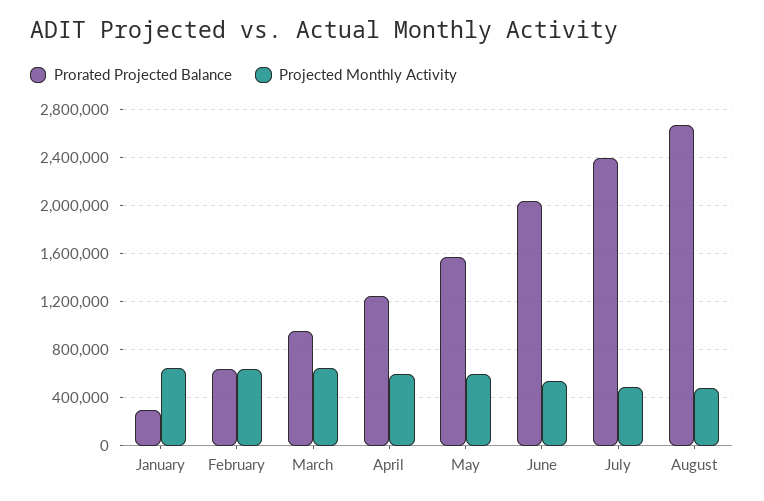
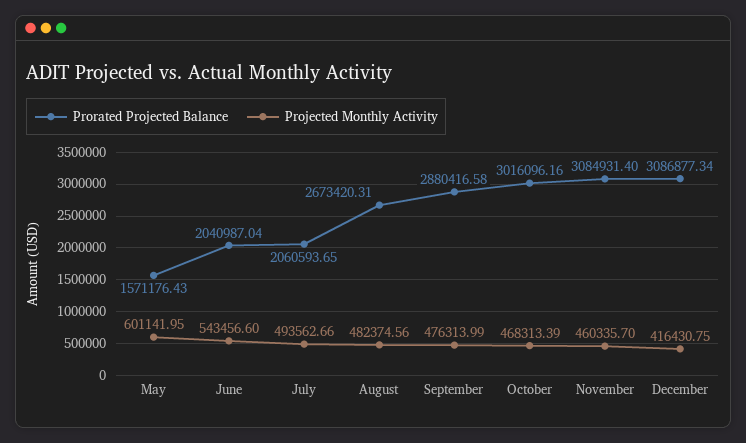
Prorated Projected Balance, January: 300000 -> none
Projected Monthly Activity, January: 650000 -> none
Prorated Projected Balance, February: 650000 -> none
Projected Monthly Activity, February: 650000 -> none
Prorated Projected Balance, March: 950000 -> none
Projected Monthly Activity, March: 650000 -> none
Prorated Projected Balance, April: 1250000 -> none
Projected Monthly Activity, April: 600000 -> none
Prorated Projected Balance, July: 2400000 -> 2060593.65
Prorated Projected Balance, September: none -> 2880416.58
Projected Monthly Activity, September: none -> 476313.99
Prorated Projected Balance, October: none -> 3016096.16
Projected Monthly Activity, October: none -> 468313.39
Prorated Projected Balance, November: none -> 3084931.4
Projected Monthly Activity, November: none -> 460335.7
Prorated Projected Balance, December: none -> 3086877.34
Projected Monthly Activity, December: none -> 416430.75

